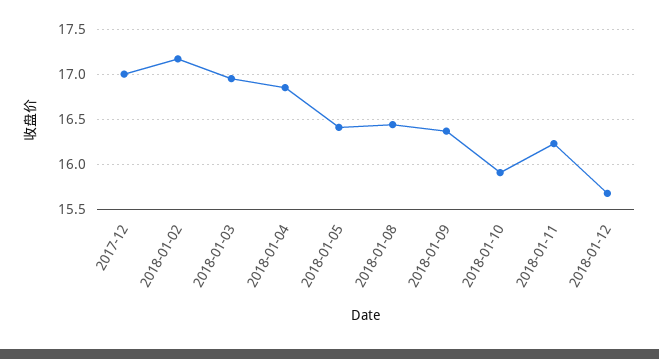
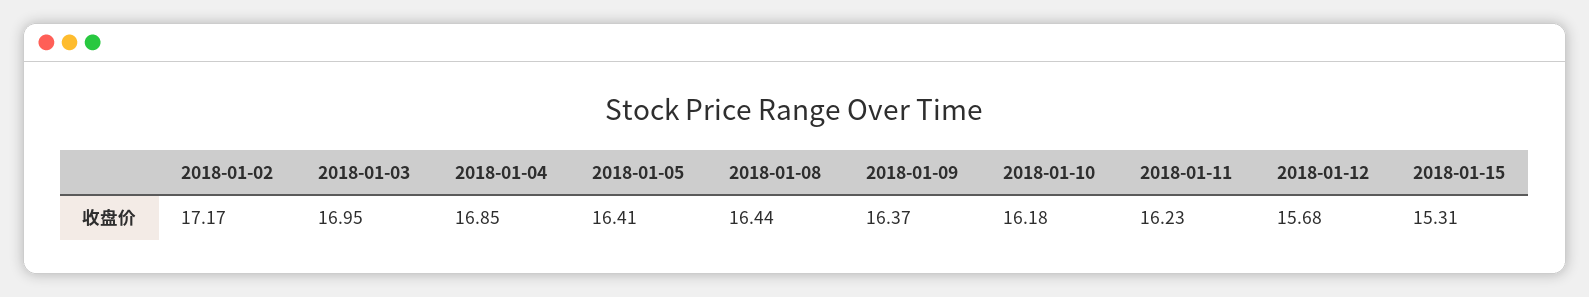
2017-12: 17 -> none
2018-01-10: 15.9 -> 16.18
2018-01-15: none -> 15.31

